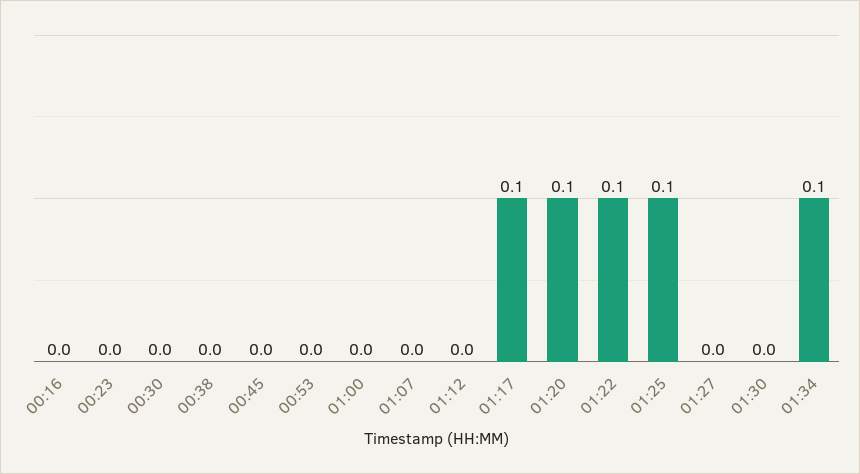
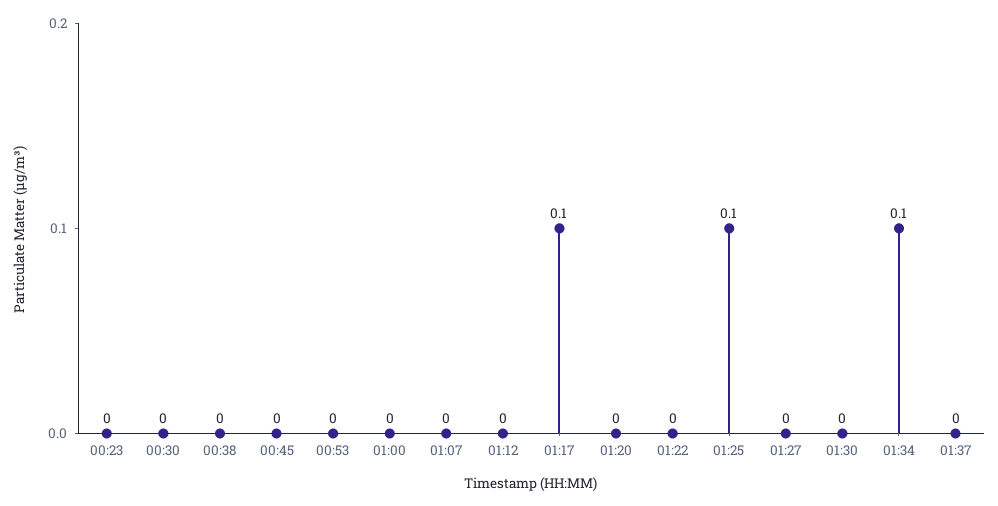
00:16: 0 -> none
01:20: 0.1 -> 0
01:22: 0.1 -> 0
01:37: none -> 0

